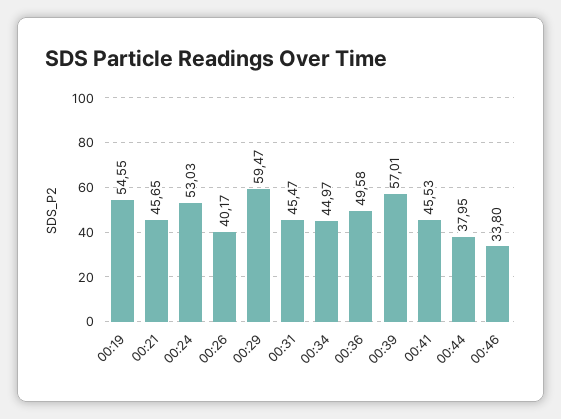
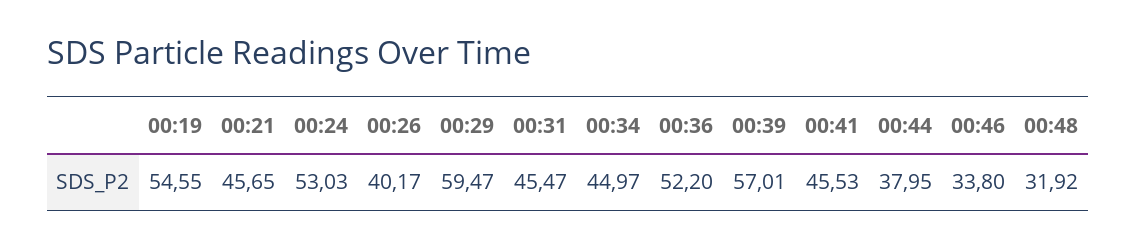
00:36: 49.58 -> 52.2
00:48: none -> 31.92

